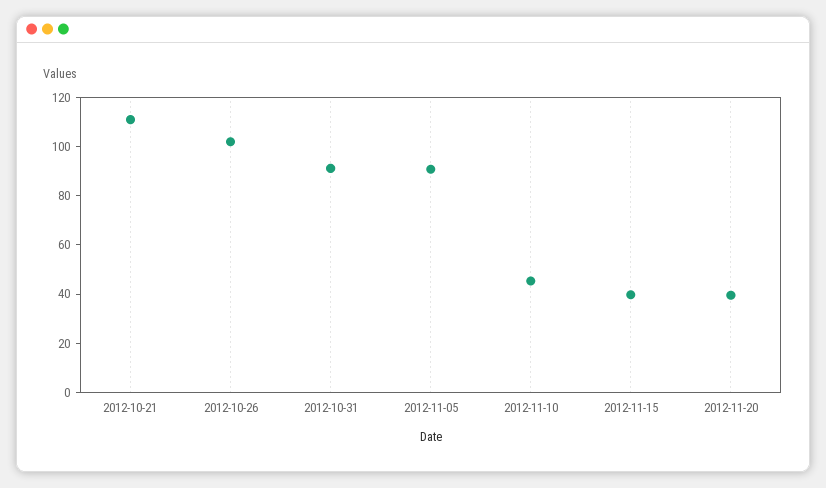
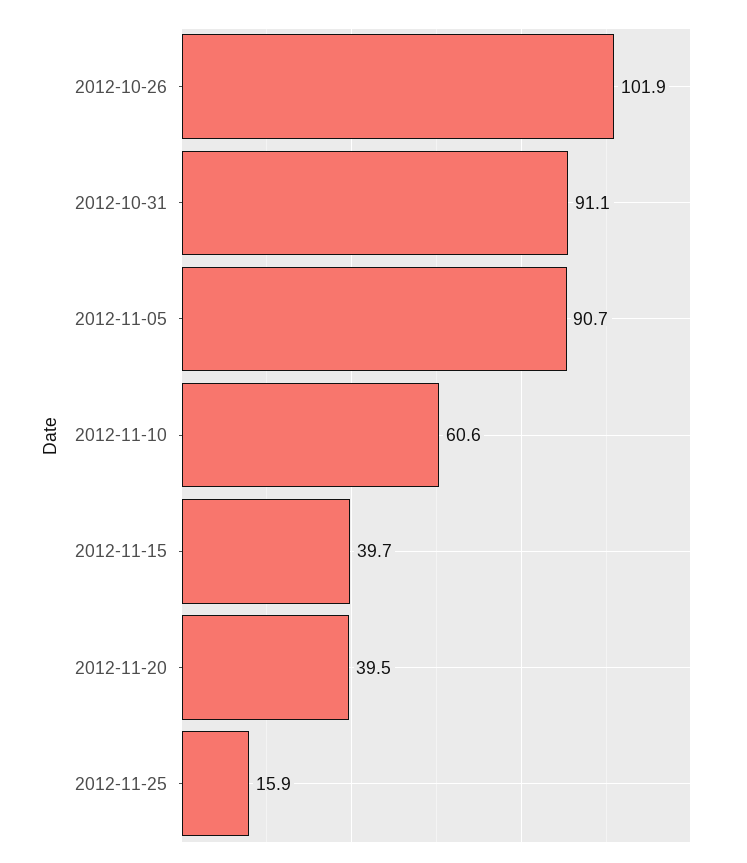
2012-10-21: 110 -> none
2012-11-10: 45 -> 60.6
2012-11-25: none -> 15.9

